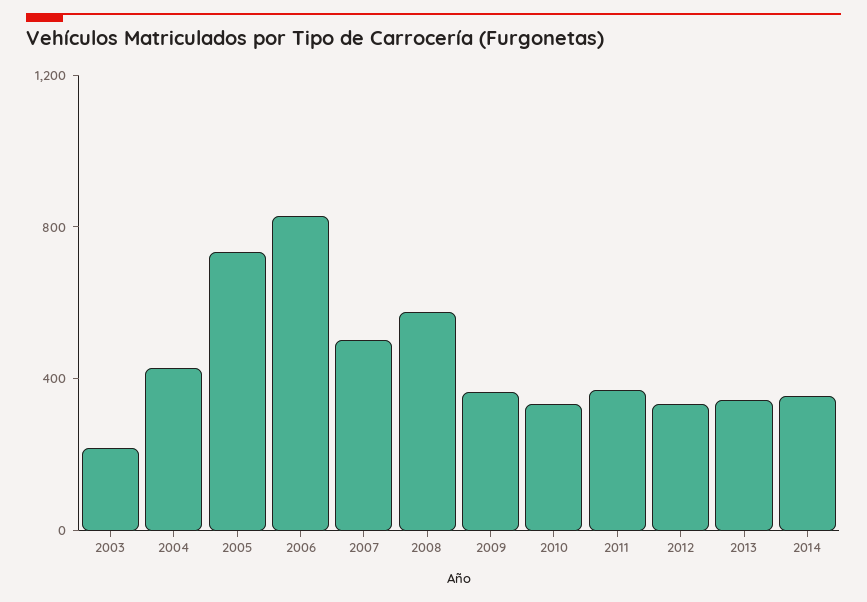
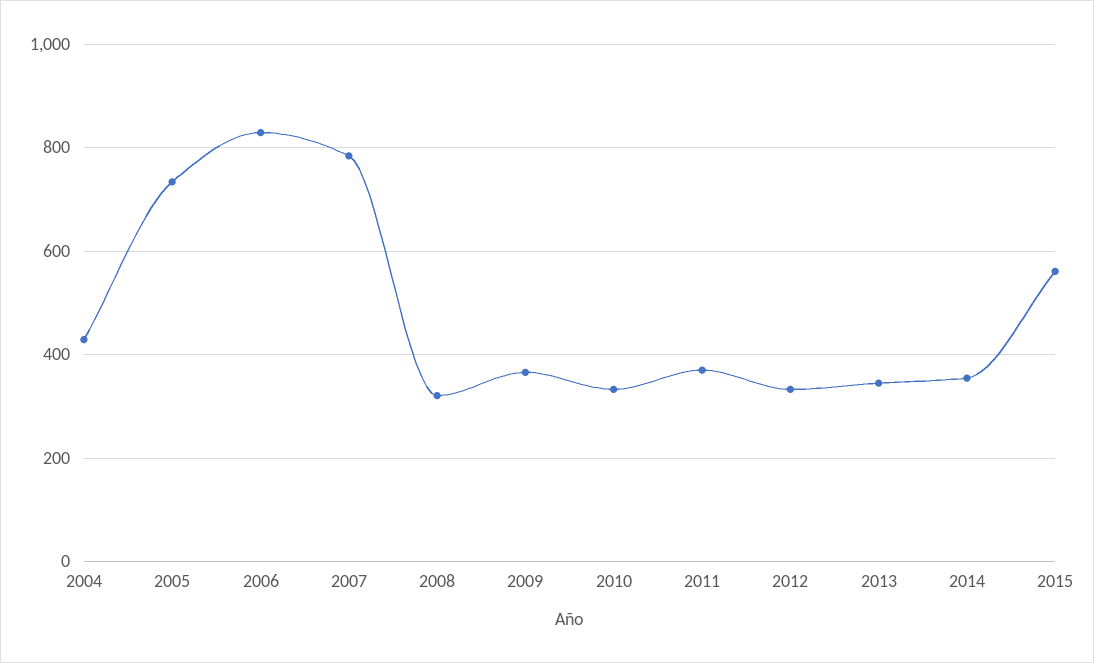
2003: 200 -> none
2007: 500 -> 780
2008: 600 -> 320
2015: none -> 560

